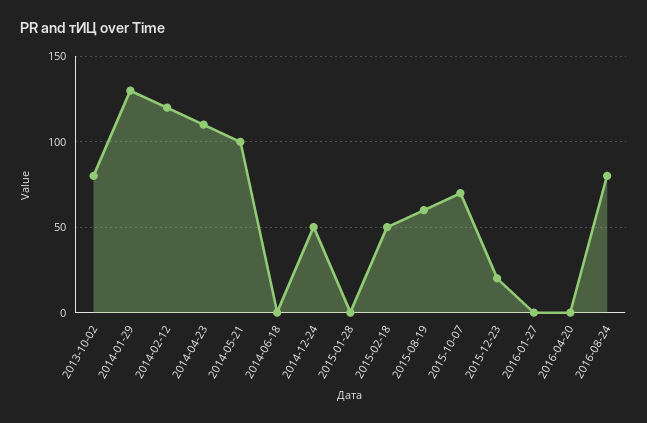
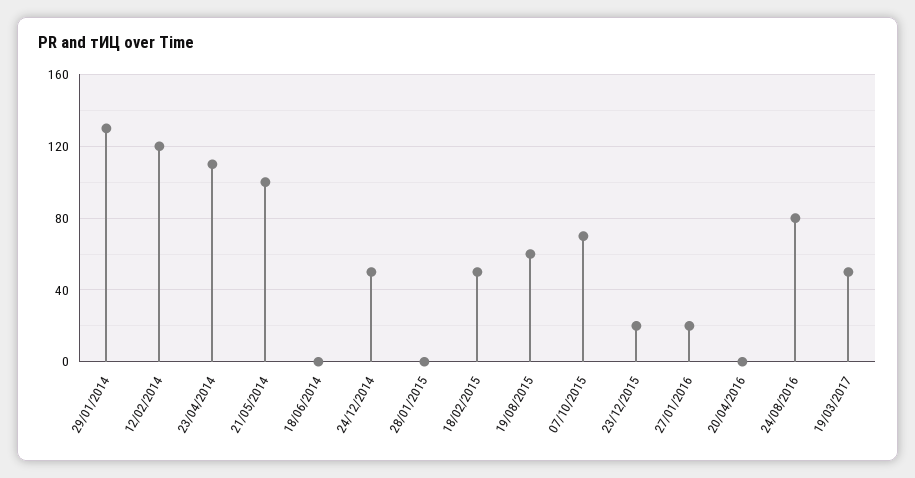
2013-10-02: 80 -> none
2016-01-27: 0 -> 20
19/03/2017: none -> 50

